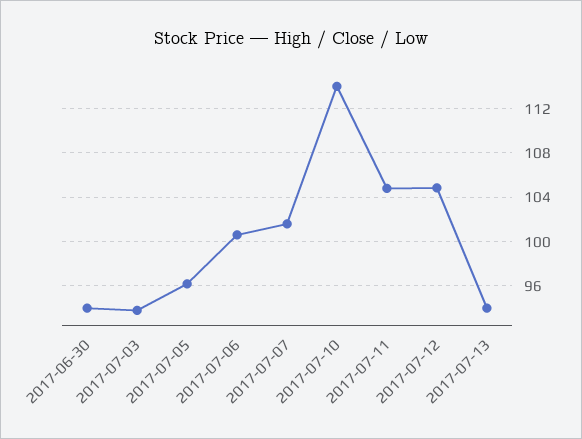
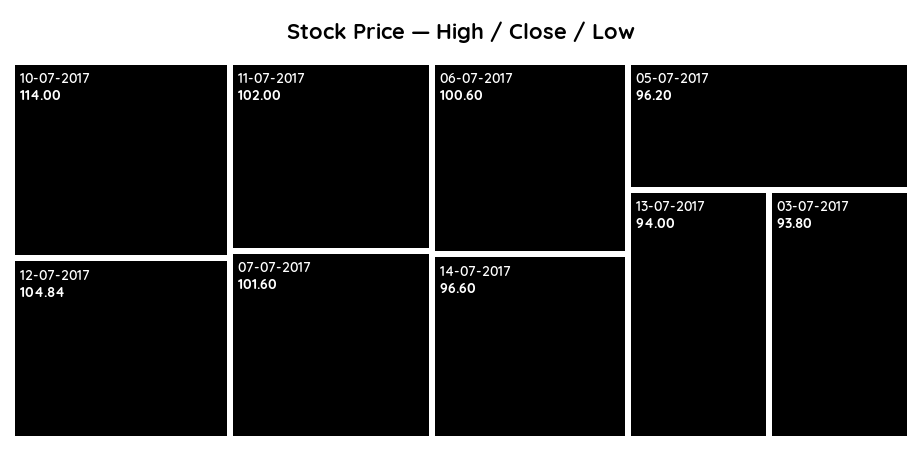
2017-06-30: 94 -> none
2017-07-11: 105 -> 102
14-07-2017: none -> 96.6

